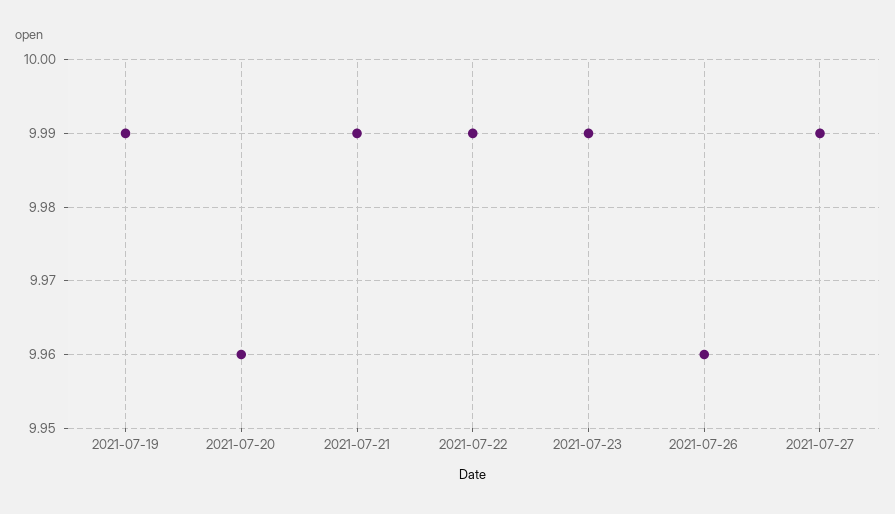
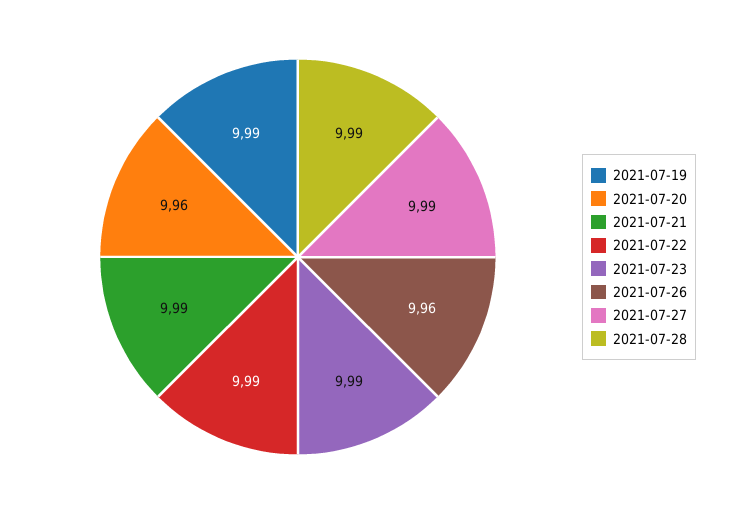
2021-07-28: none -> 9.99

